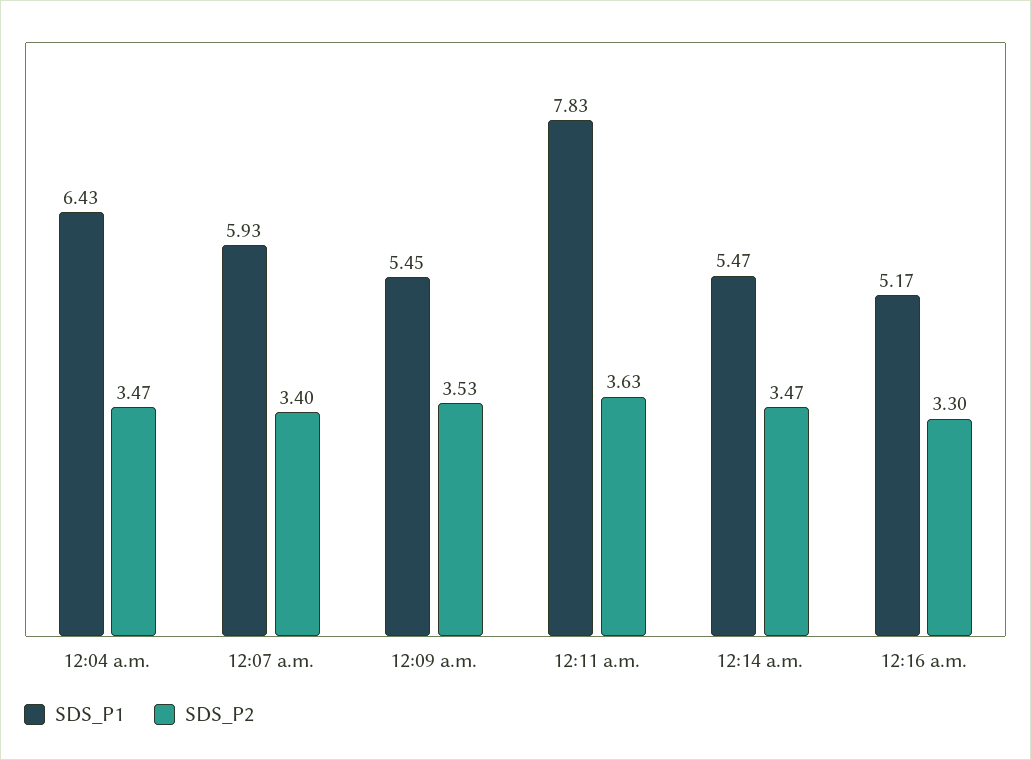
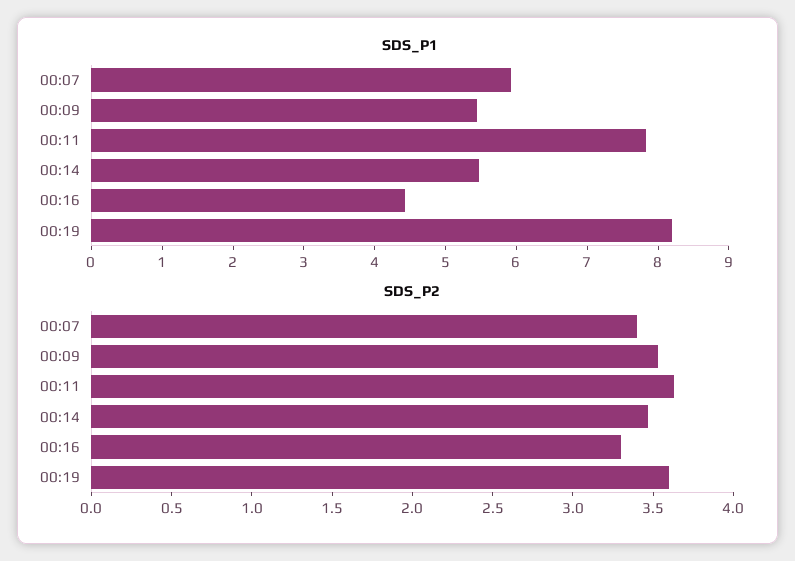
SDS_P1, 12:04 a.m.: 6.43 -> none
SDS_P2, 12:04 a.m.: 3.47 -> none
SDS_P1, 12:16 a.m.: 5.17 -> 4.4
SDS_P1, 00:19: none -> 8.2
SDS_P2, 00:19: none -> 3.6

